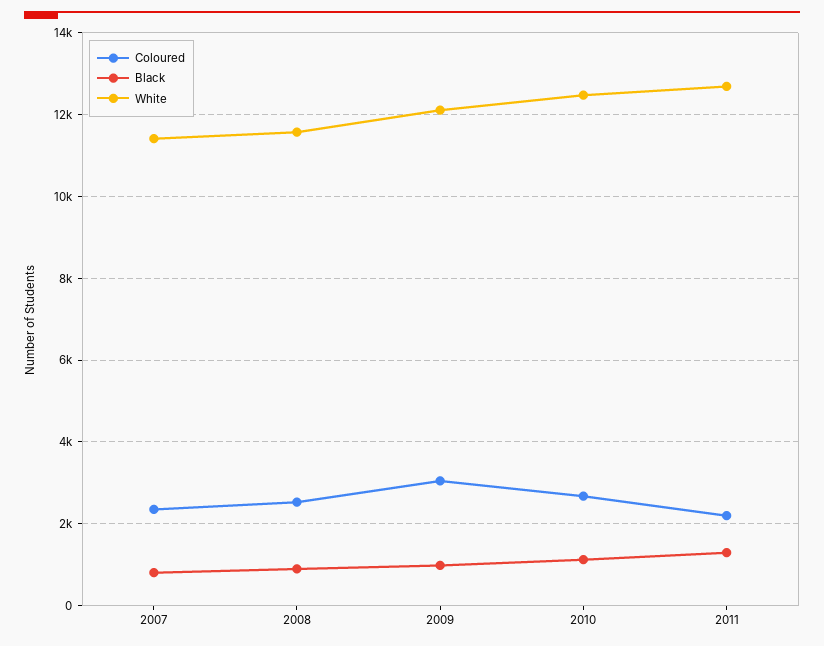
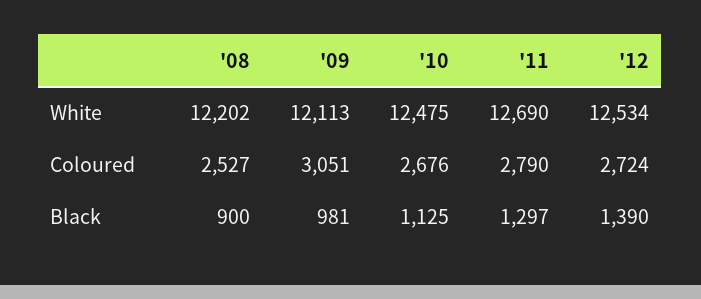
Coloured, 2007: 2400 -> none
Black, 2007: 800 -> none
White, 2007: 11400 -> none
White, 2008: 11600 -> 12202
Coloured, 2011: 2200 -> 2790
White, '12: none -> 12534
Coloured, '12: none -> 2724
Black, '12: none -> 1390

